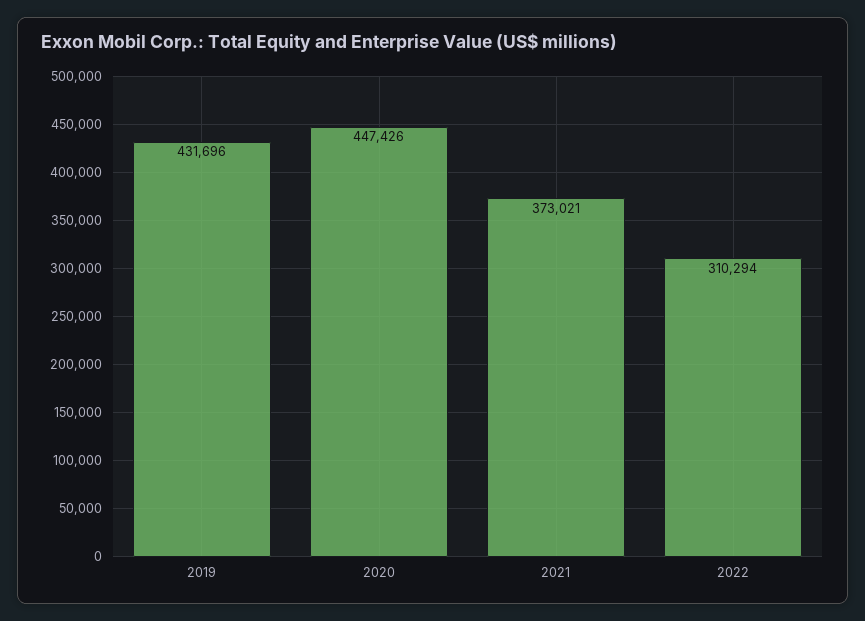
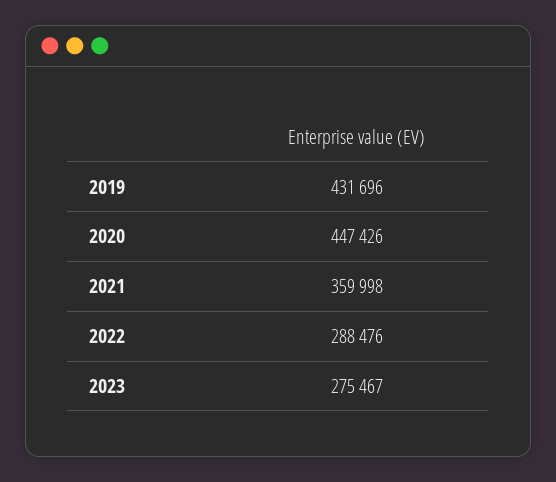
2021: 373021 -> 359998
2022: 310294 -> 288476
2023: none -> 275467

